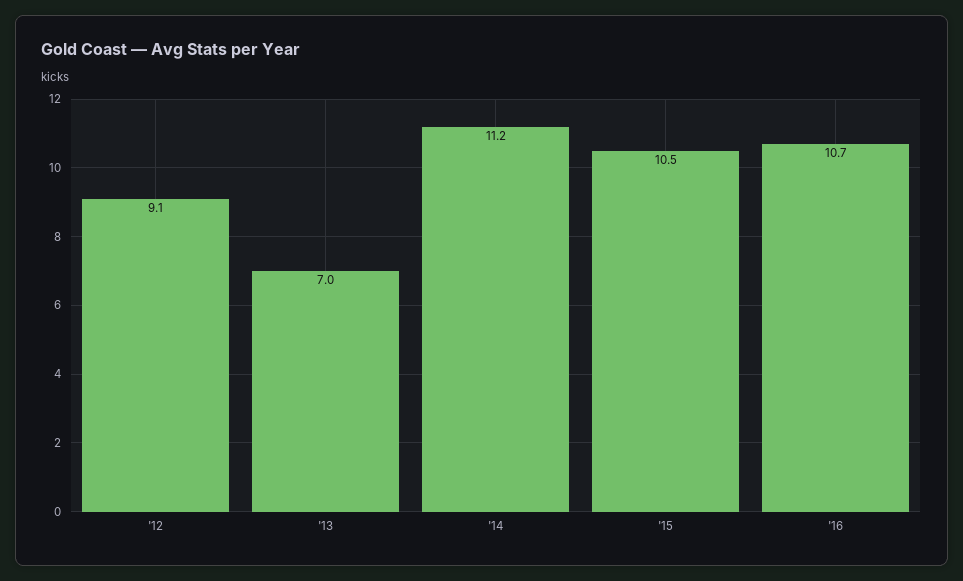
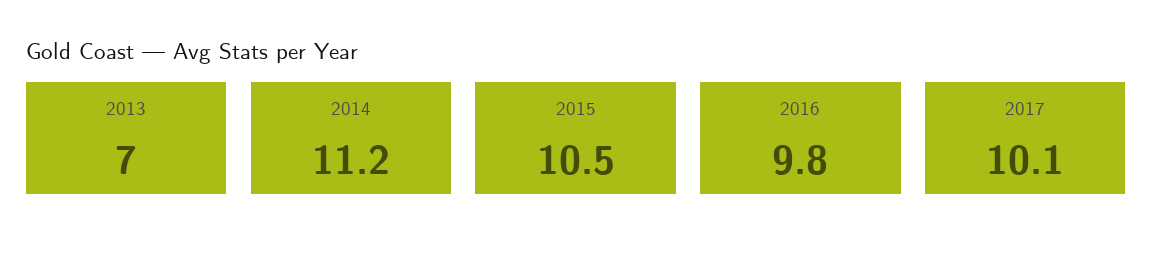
'12: 9.1 -> none
'16: 10.7 -> 9.8
2017: none -> 10.1

